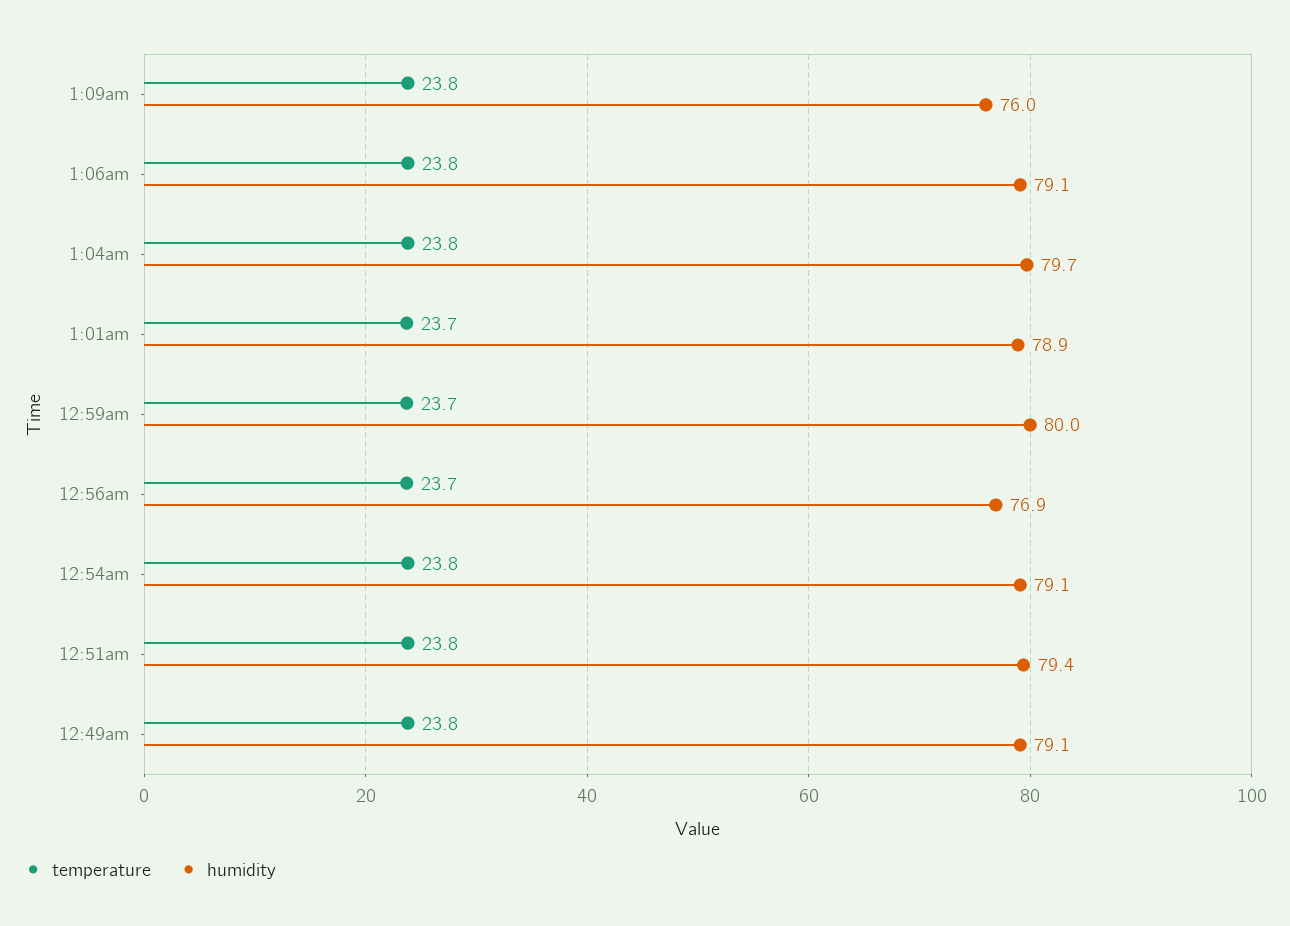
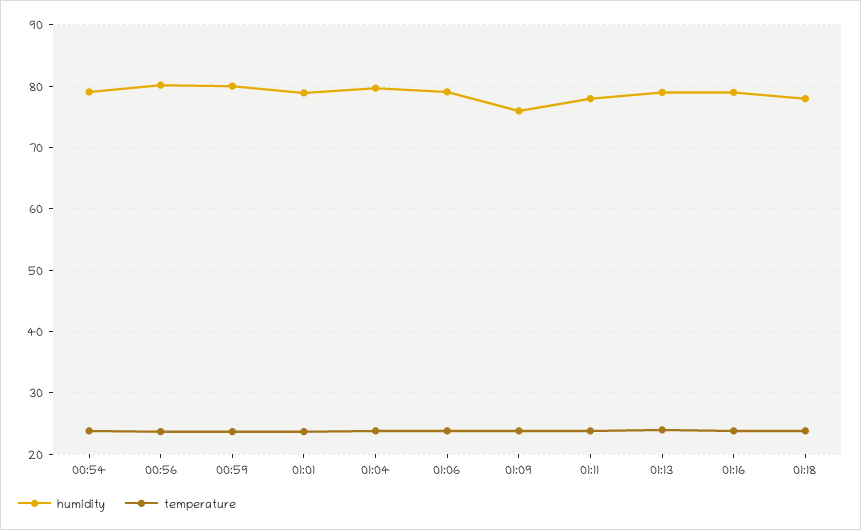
humidity, 12:56am: 76.9 -> 80
temperature, 12:51am: 23.8 -> none
humidity, 12:51am: 79.4 -> none
temperature, 12:49am: 23.8 -> none
humidity, 12:49am: 79.1 -> none
humidity, 01:11: none -> 78
temperature, 01:11: none -> 24
humidity, 01:13: none -> 79
temperature, 01:13: none -> 24
humidity, 01:16: none -> 79
temperature, 01:16: none -> 24
humidity, 01:18: none -> 78
temperature, 01:18: none -> 24

